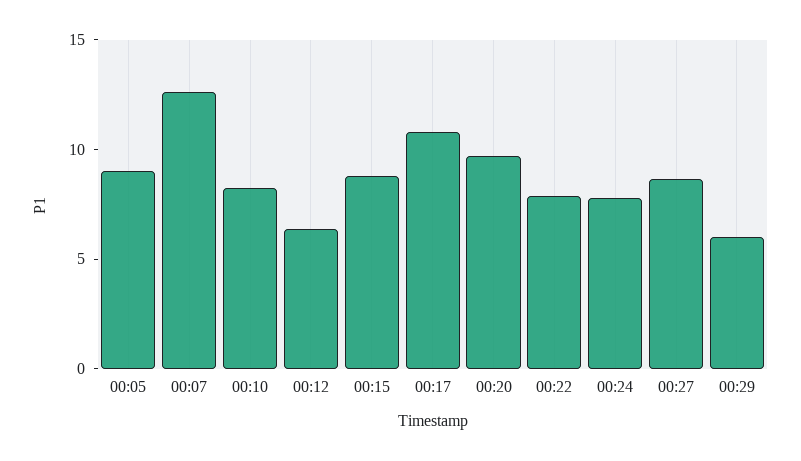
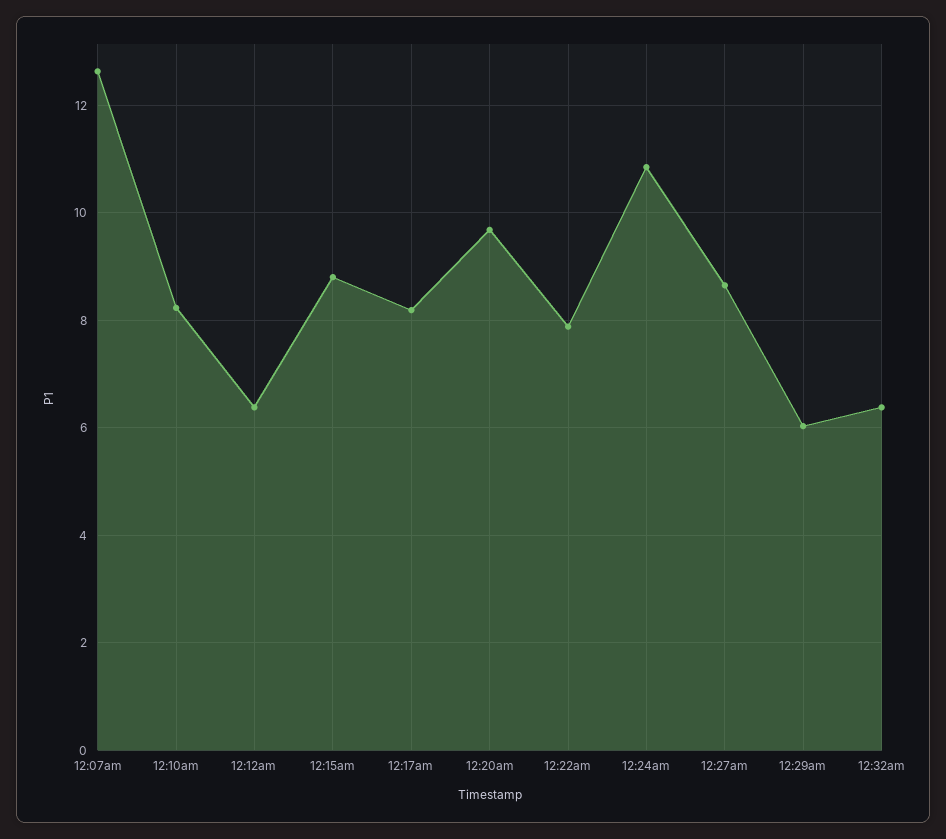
00:05: 9 -> none
00:17: 11 -> 8.2
00:24: 8 -> 10.8
12:32am: none -> 6.4

